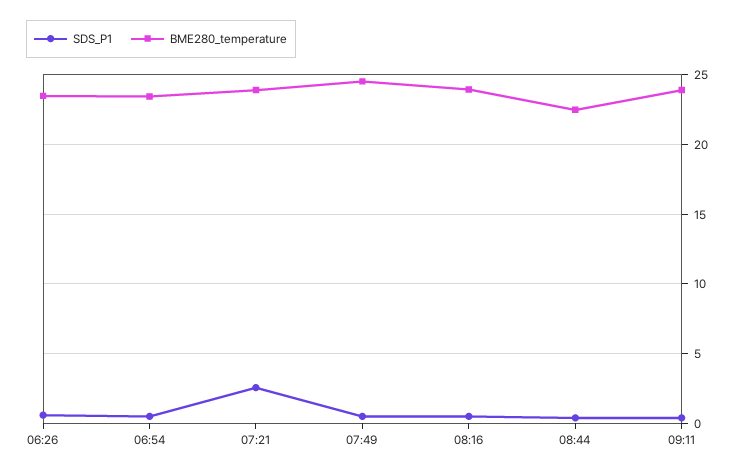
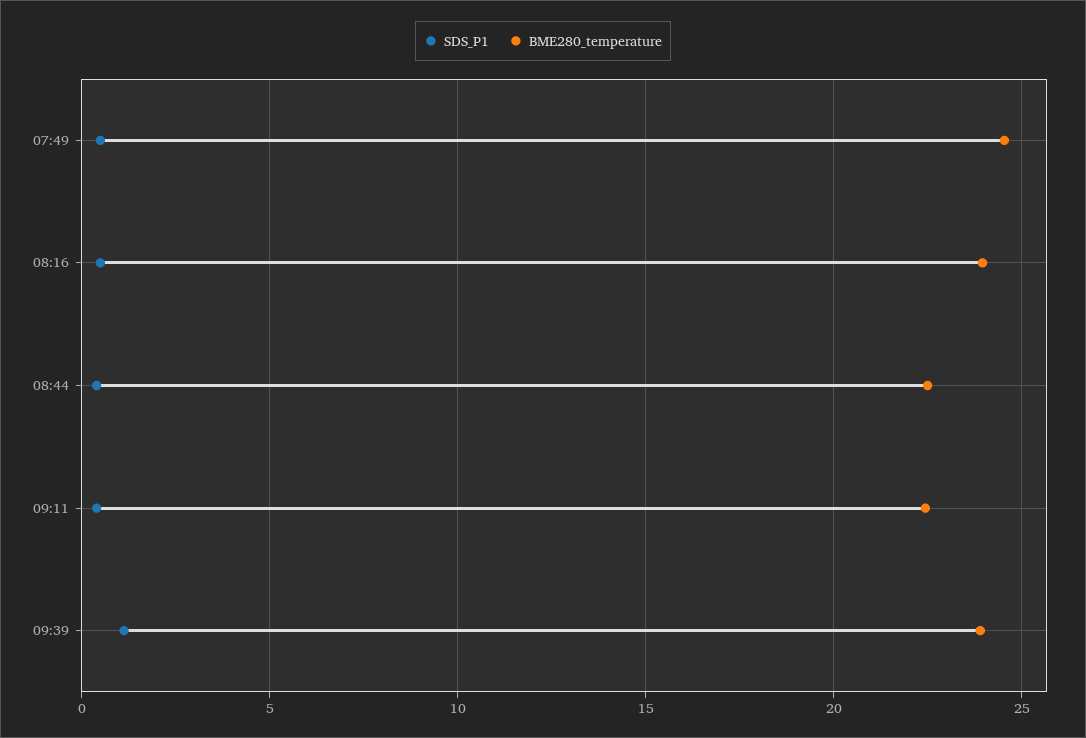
SDS_P1, 06:26: 0.5 -> none
BME280_temperature, 06:26: 23.5 -> none
SDS_P1, 06:54: 0.5 -> none
BME280_temperature, 06:54: 23.5 -> none
SDS_P1, 07:21: 2.5 -> none
BME280_temperature, 07:21: 24 -> none
BME280_temperature, 09:11: 24 -> 22.5
SDS_P1, 09:39: none -> 1
BME280_temperature, 09:39: none -> 24

